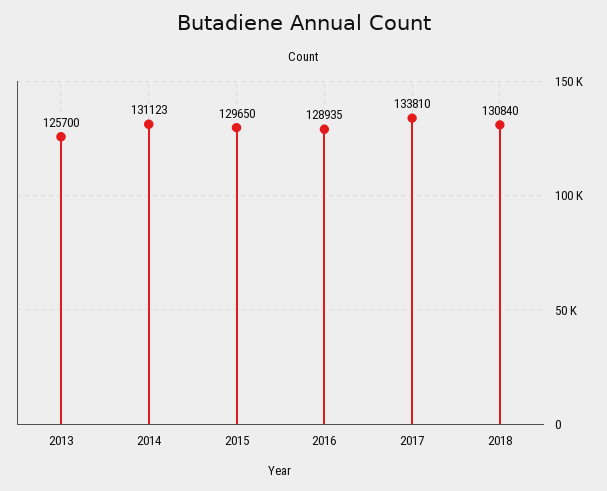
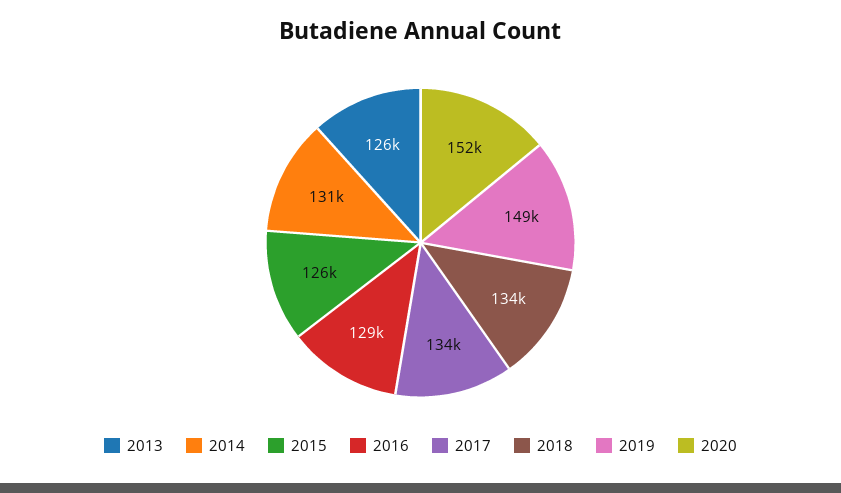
2015: 129650 -> 126000
2018: 130840 -> 134000
2019: none -> 149000
2020: none -> 152000

